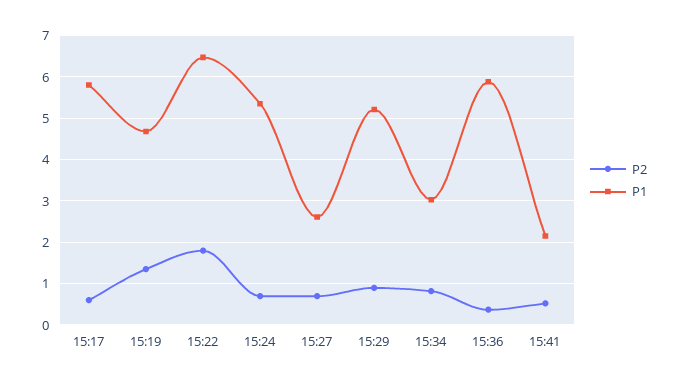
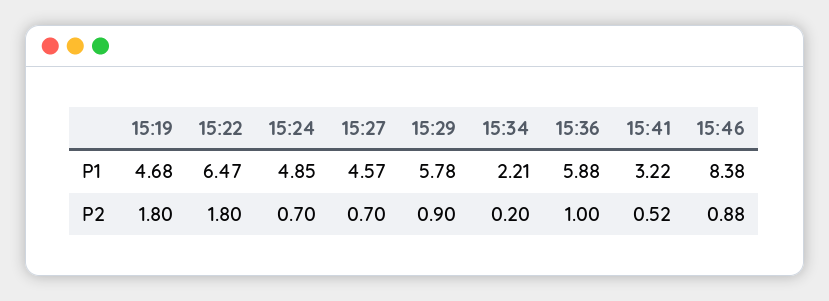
P2, 15:17: 0.6 -> none
P1, 15:17: 5.8 -> none
P2, 15:19: 1.4 -> 1.8
P1, 15:24: 5.4 -> 4.85
P1, 15:27: 2.6 -> 4.57
P1, 15:29: 5.2 -> 5.78
P2, 15:34: 0.8 -> 0.2
P1, 15:34: 3 -> 2.21
P2, 15:36: 0.4 -> 1
P1, 15:41: 2.2 -> 3.22
P1, 15:46: none -> 8.38
P2, 15:46: none -> 0.88

